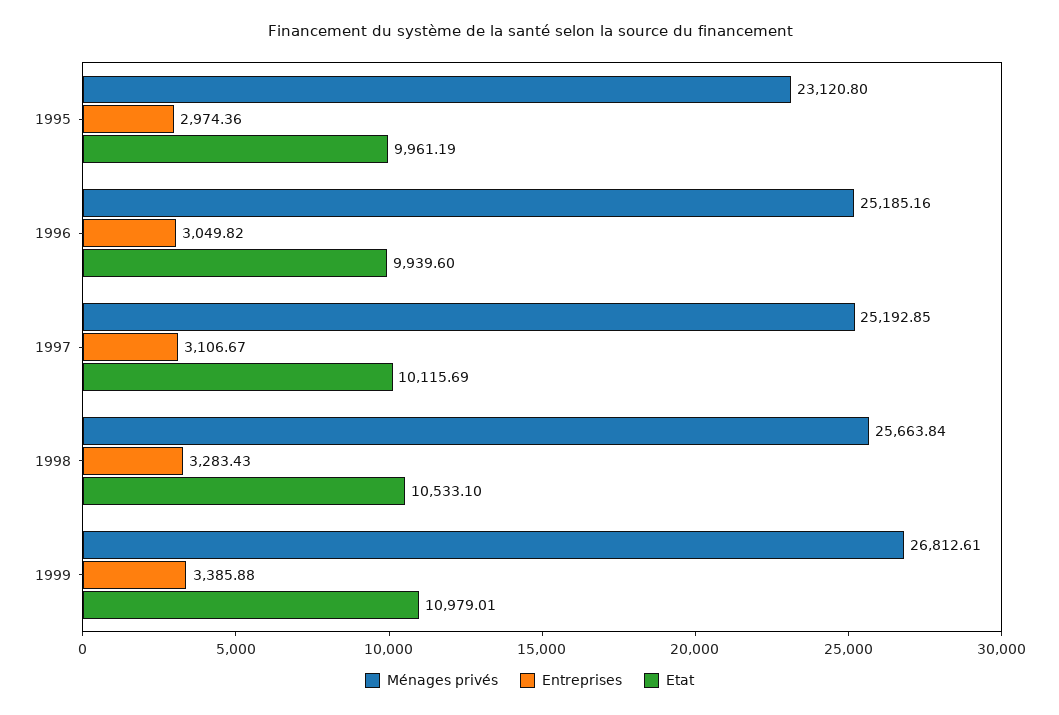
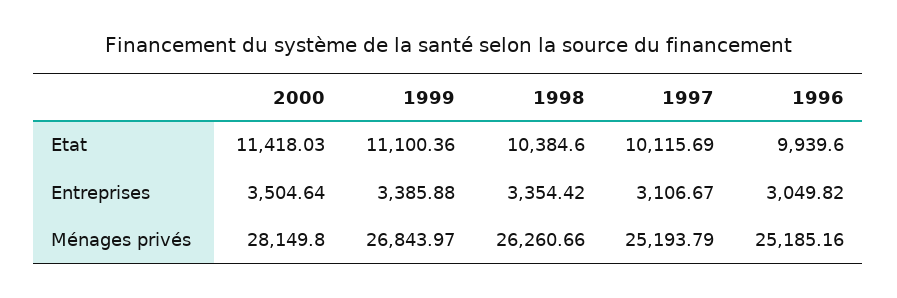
Ménages privés, 1995: 23120.8 -> none
Entreprises, 1995: 2974.36 -> none
Etat, 1995: 9961.19 -> none
Ménages privés, 1997: 25192.85 -> 25193.79
Ménages privés, 1998: 25663.84 -> 26260.66
Entreprises, 1998: 3283.43 -> 3354.42
Etat, 1998: 10533.1 -> 10384.6
Ménages privés, 1999: 26812.61 -> 26843.97
Etat, 1999: 10979.01 -> 11100.36
Etat, 2000: none -> 11418.03
Entreprises, 2000: none -> 3504.64
Ménages privés, 2000: none -> 28149.8

